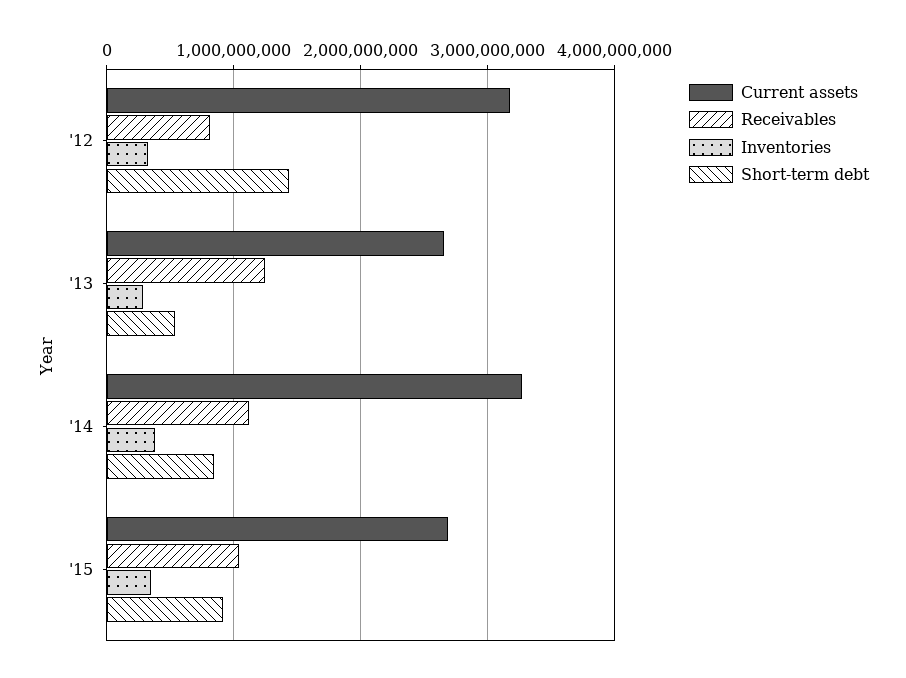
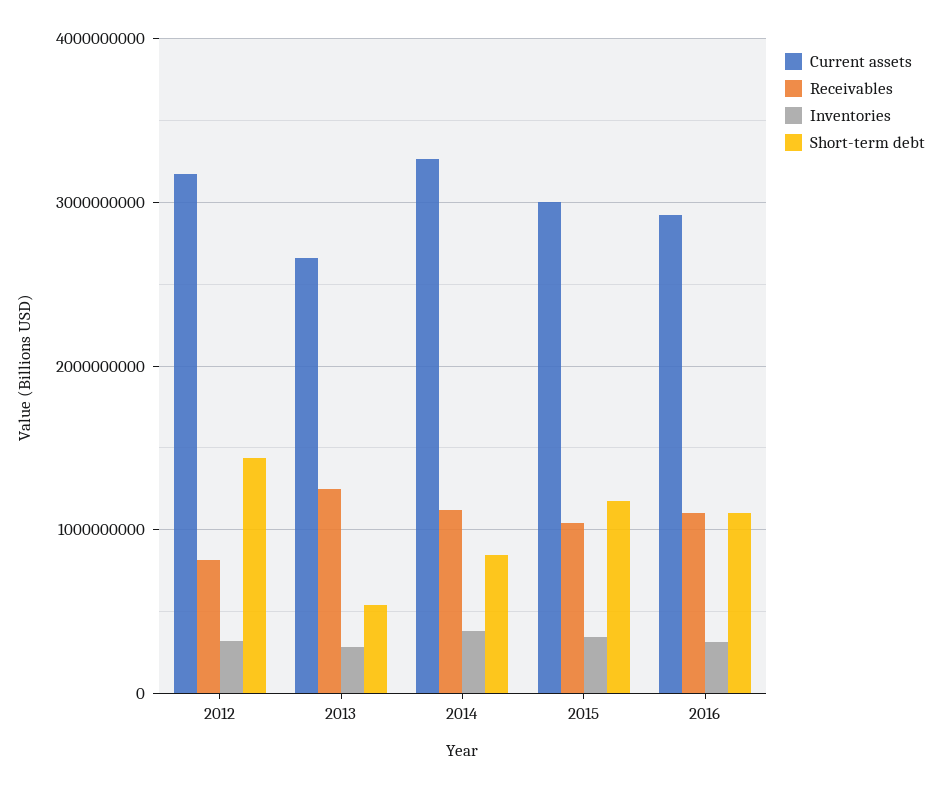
Current assets, '15: 2700000000 -> 3000000000
Short-term debt, '15: 900000000 -> 1200000000
Current assets, 2016: none -> 2900000000
Receivables, 2016: none -> 1100000000
Inventories, 2016: none -> 300000000
Short-term debt, 2016: none -> 1100000000

